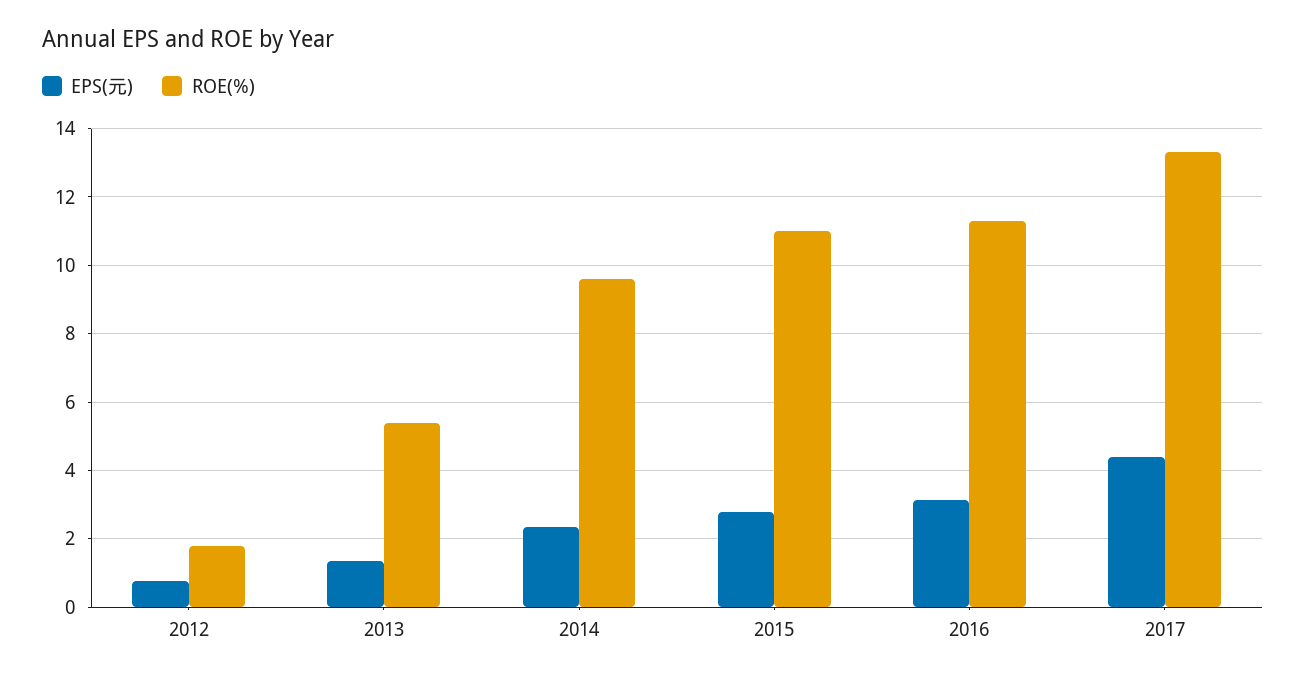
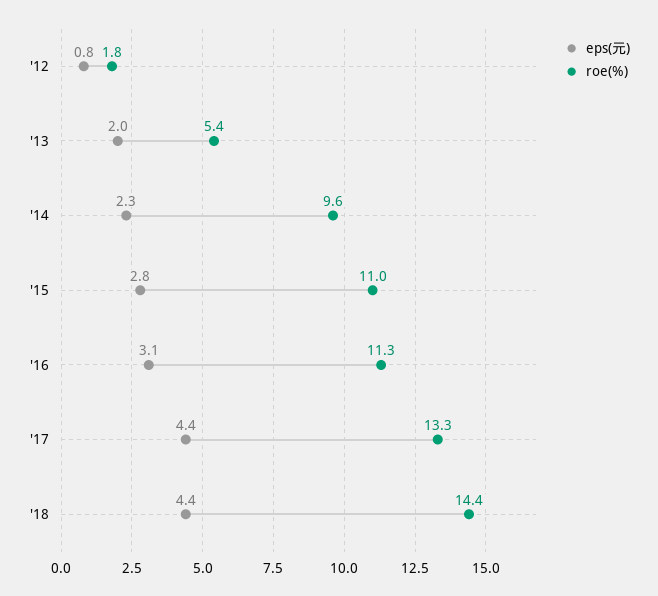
EPS(元), 2013: 1.4 -> 2
EPS(元), '18: none -> 4.4
ROE(%), '18: none -> 14.4

